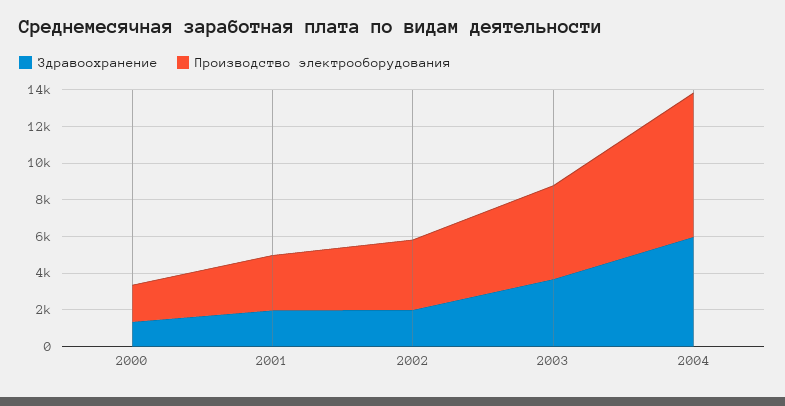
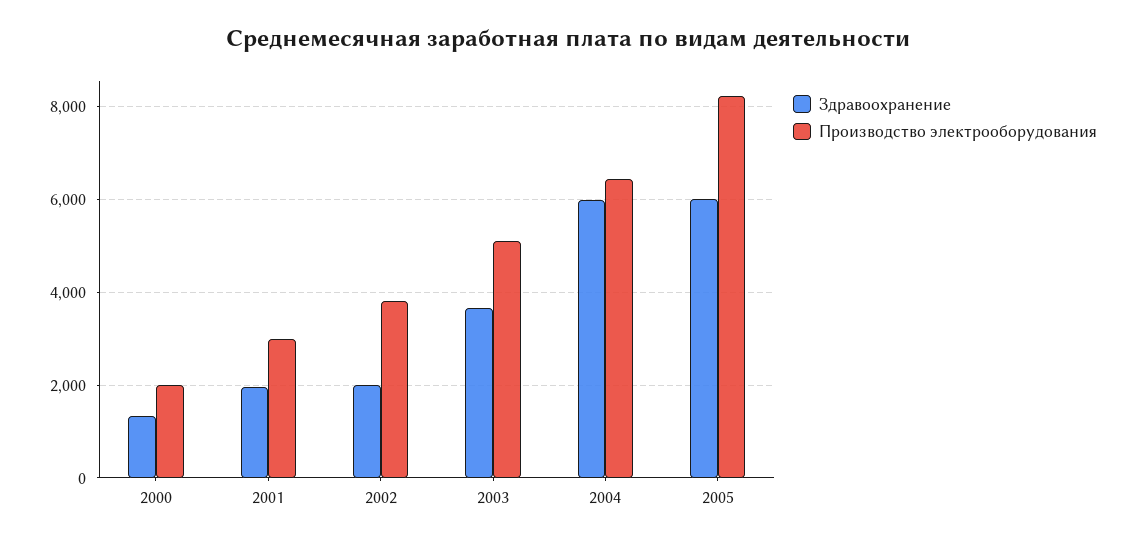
Производство электрооборудования, 2004: 8000 -> 6400
Здравоохранение, 2005: none -> 6000
Производство электрооборудования, 2005: none -> 8200

